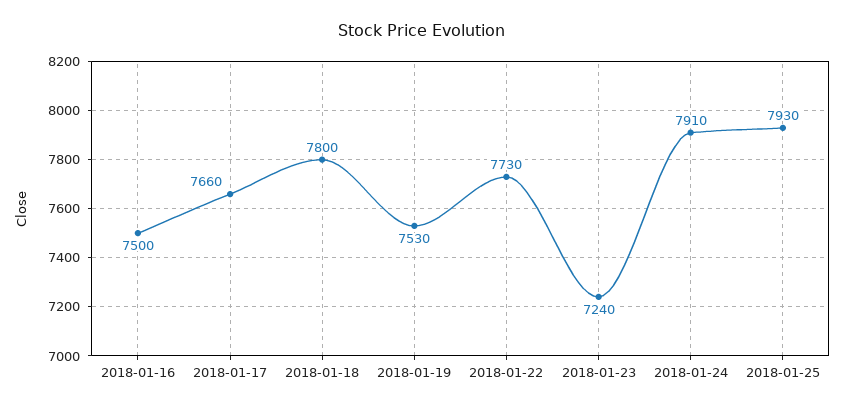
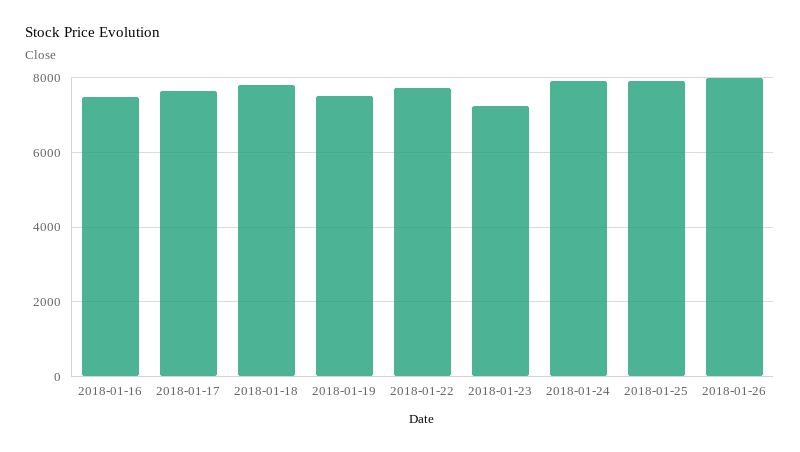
2018-01-26: none -> 8000

